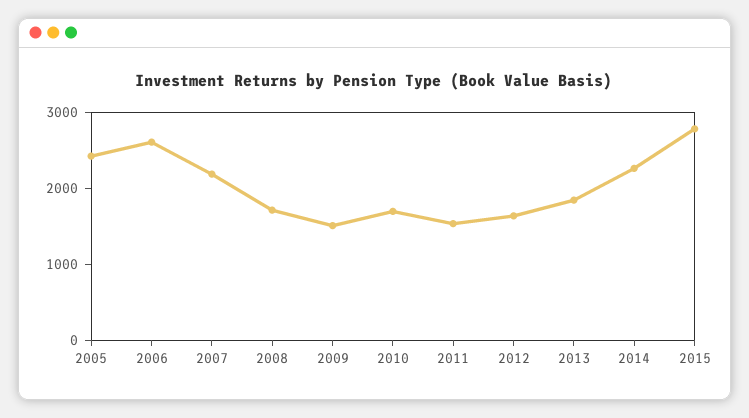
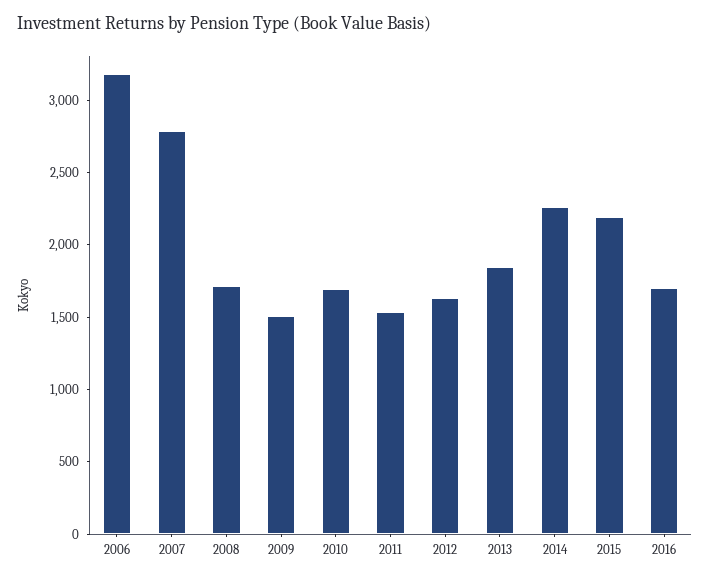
2005: 2400 -> none
2006: 2600 -> 3200
2007: 2200 -> 2800
2015: 2800 -> 2200
2016: none -> 1700

